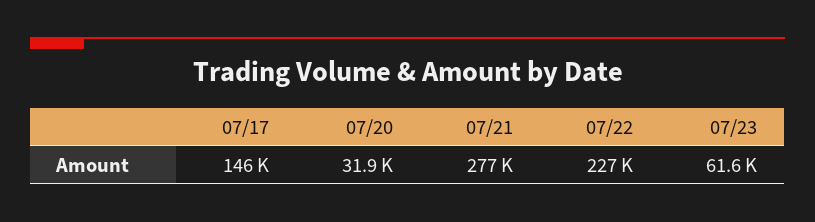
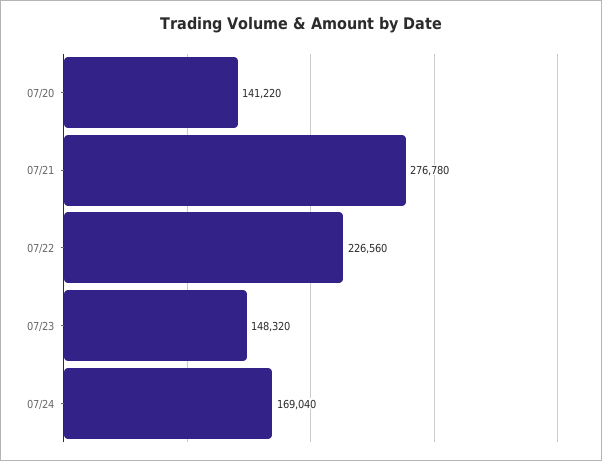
07/17: 146000 -> none
07/20: 31900 -> 141220
07/23: 61600 -> 148320
07/24: none -> 169040

